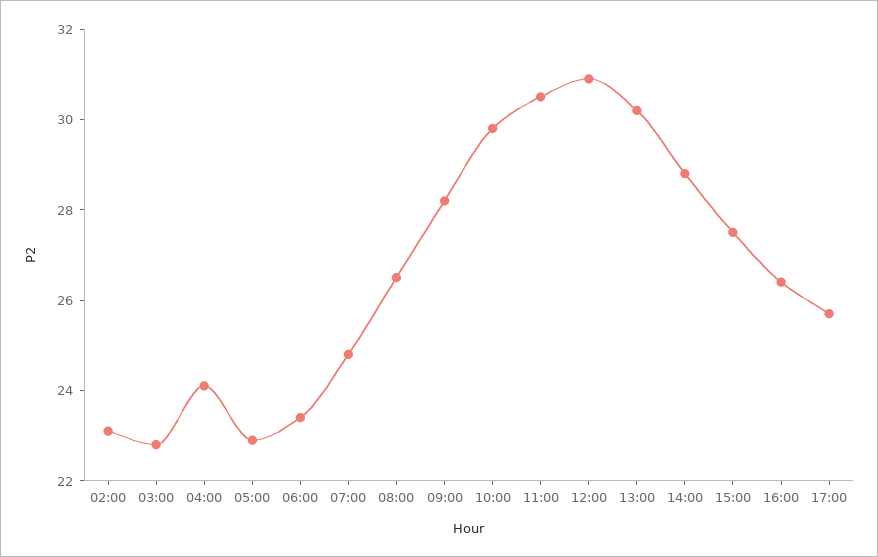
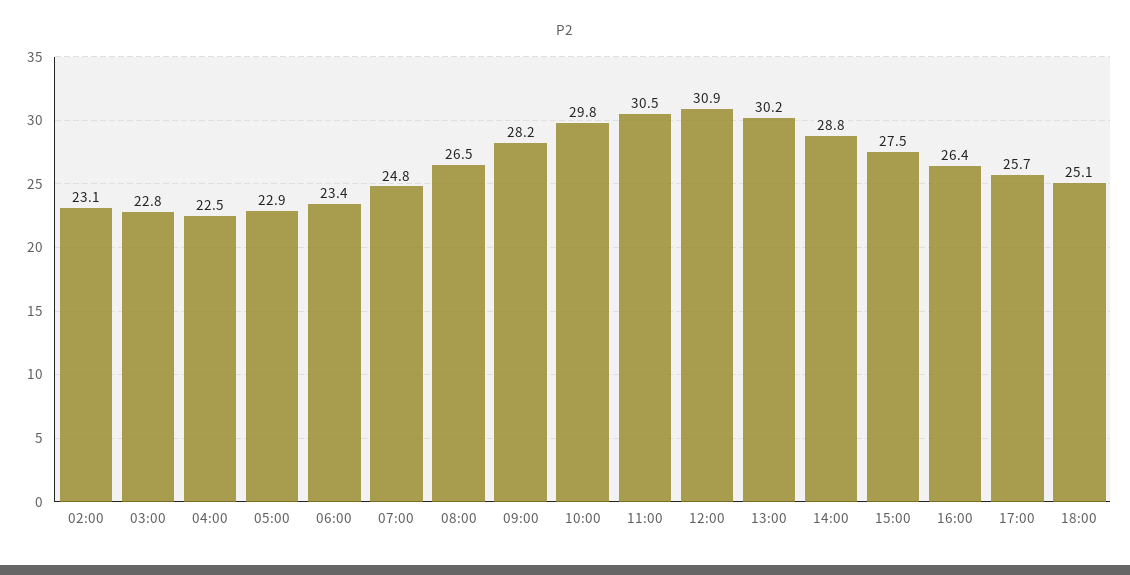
04:00: 24 -> 22.5
18:00: none -> 25.1

